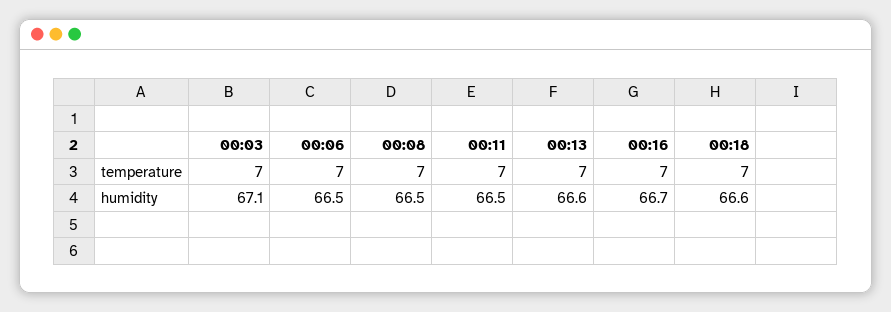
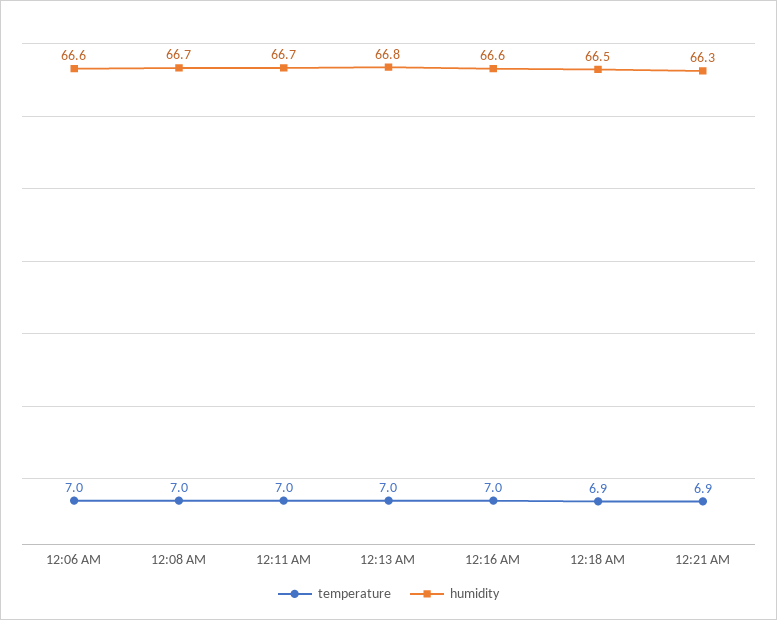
temperature, 00:03: 7 -> none
temperature, 00:18: 7 -> 6.9
humidity, 00:03: 67.1 -> none
humidity, 00:06: 66.5 -> 66.6
humidity, 00:08: 66.5 -> 66.7
humidity, 00:11: 66.5 -> 66.7
humidity, 00:13: 66.6 -> 66.8
humidity, 00:16: 66.7 -> 66.6
humidity, 00:18: 66.6 -> 66.5
temperature, 12:21 AM: none -> 6.9
humidity, 12:21 AM: none -> 66.3

